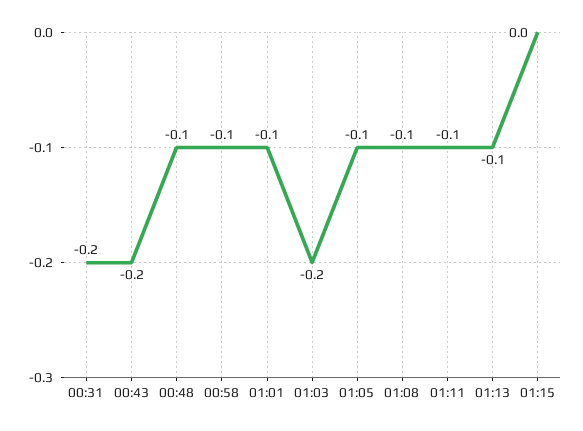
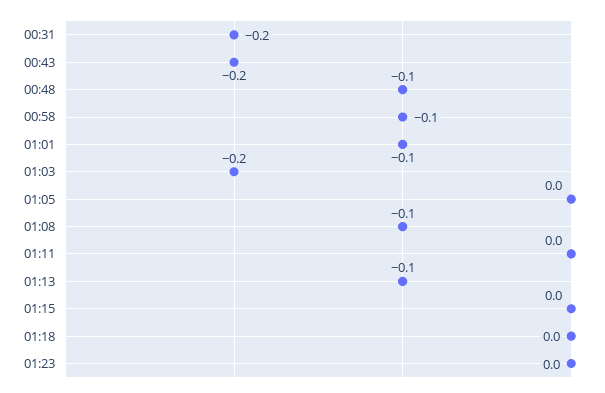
01:05: -0.1 -> 0
01:11: -0.1 -> 0
01:18: none -> 0
01:23: none -> 0

